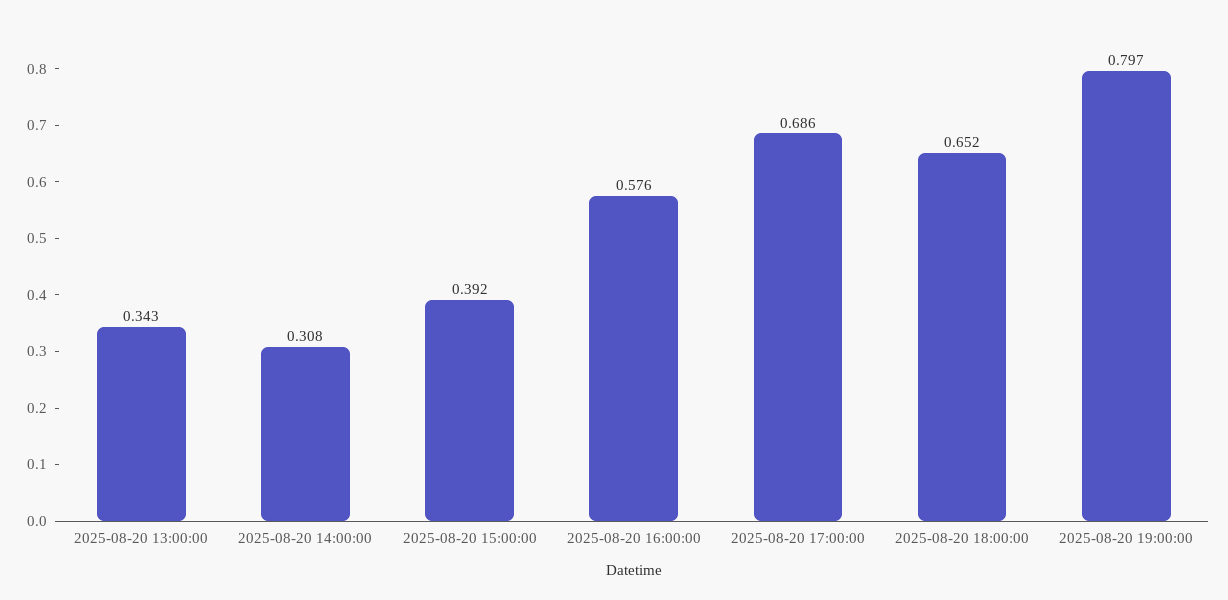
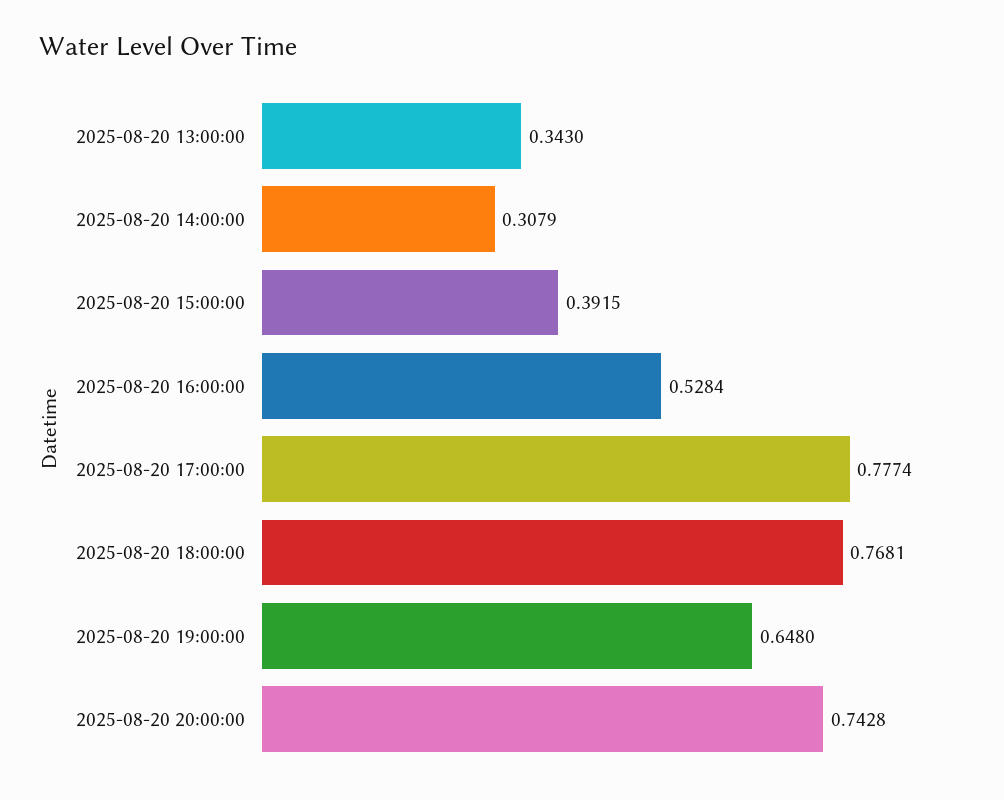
2025-08-20 16:00:00: 0.576 -> 0.5284
2025-08-20 17:00:00: 0.686 -> 0.7774
2025-08-20 18:00:00: 0.652 -> 0.7681
2025-08-20 19:00:00: 0.797 -> 0.648
2025-08-20 20:00:00: none -> 0.7428

